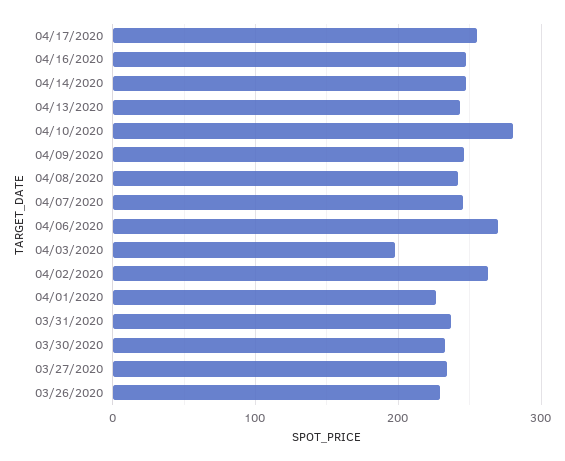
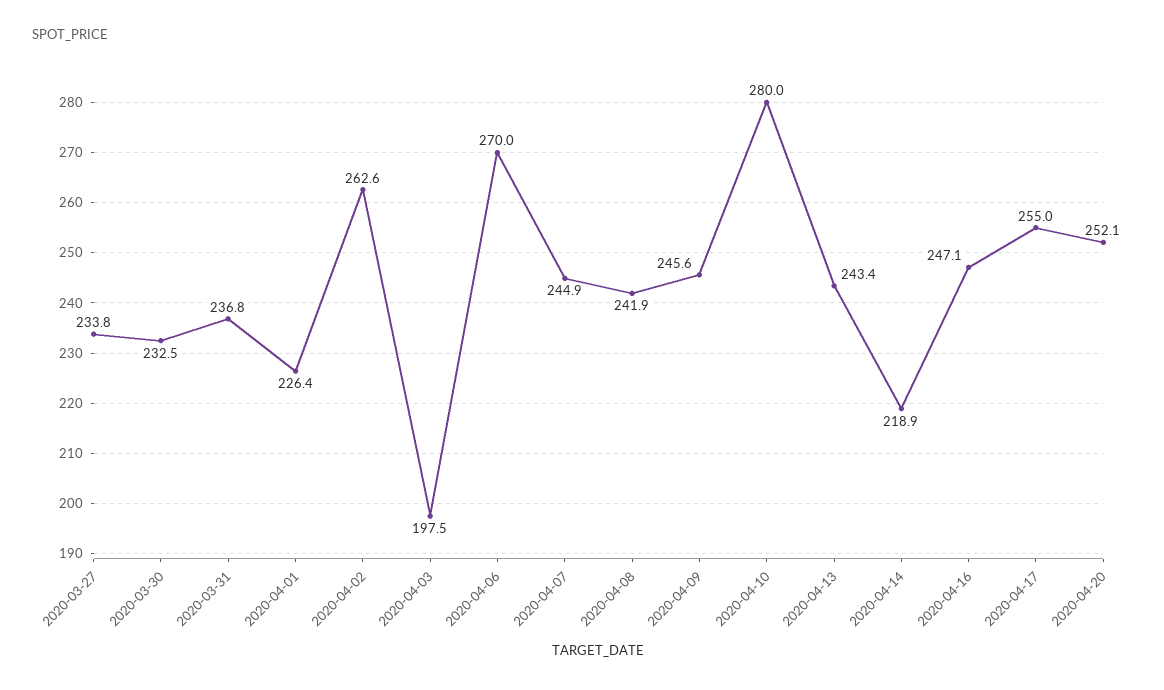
04/14/2020: 250 -> 218.9
03/26/2020: 230 -> none
2020-04-20: none -> 252.1

